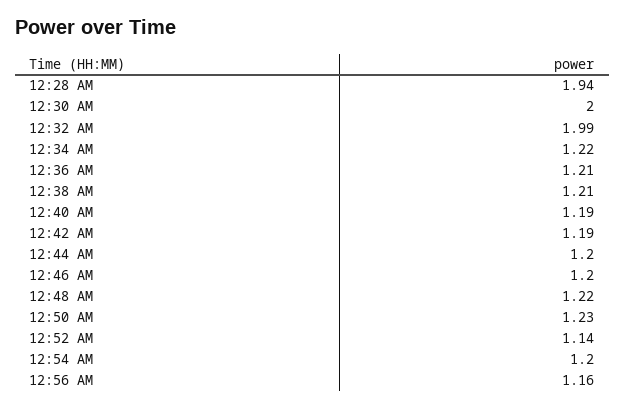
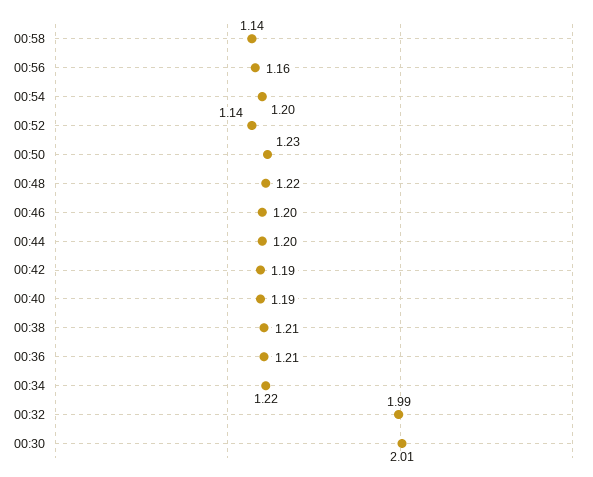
12:28 AM: 1.94 -> none
12:30 AM: 2 -> 2.01
00:58: none -> 1.14

